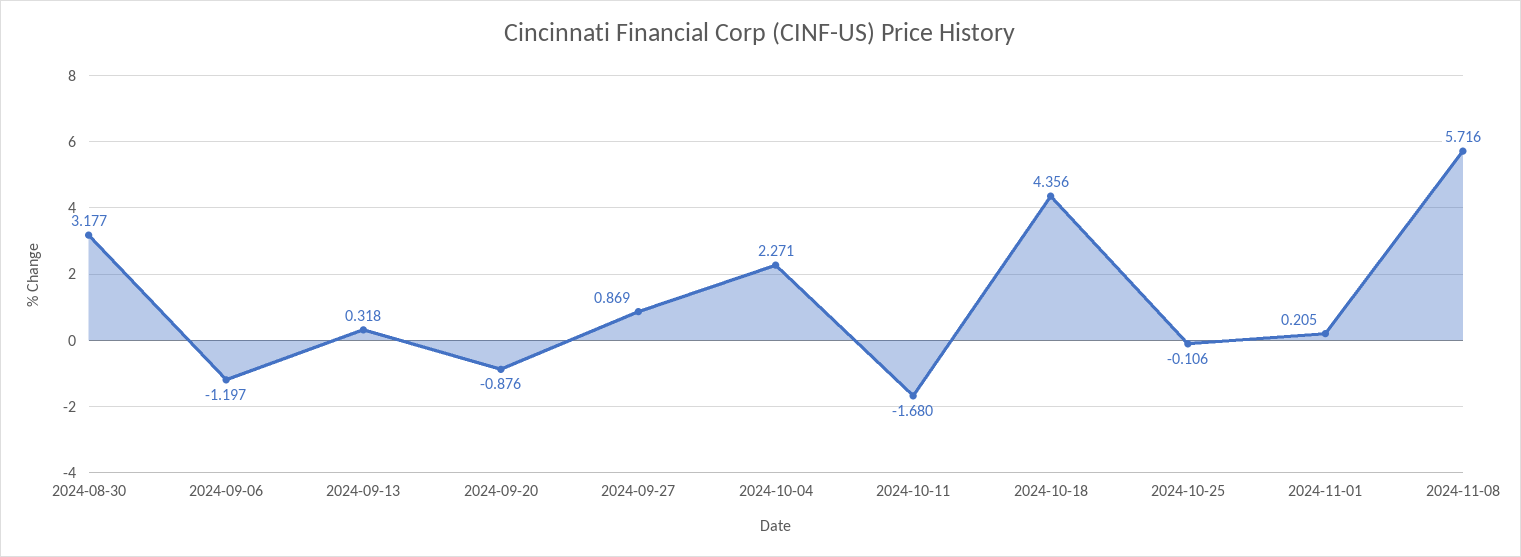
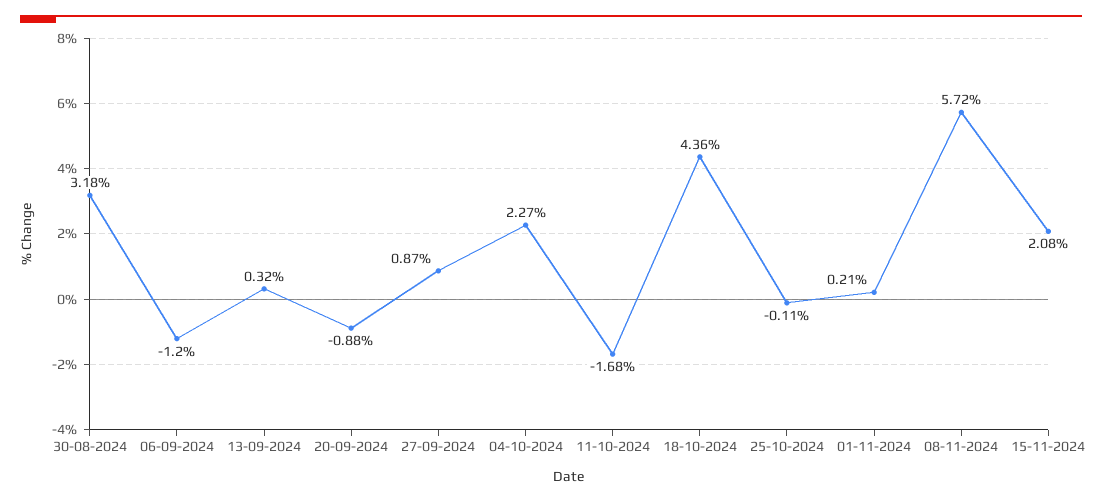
15-11-2024: none -> 2.08

